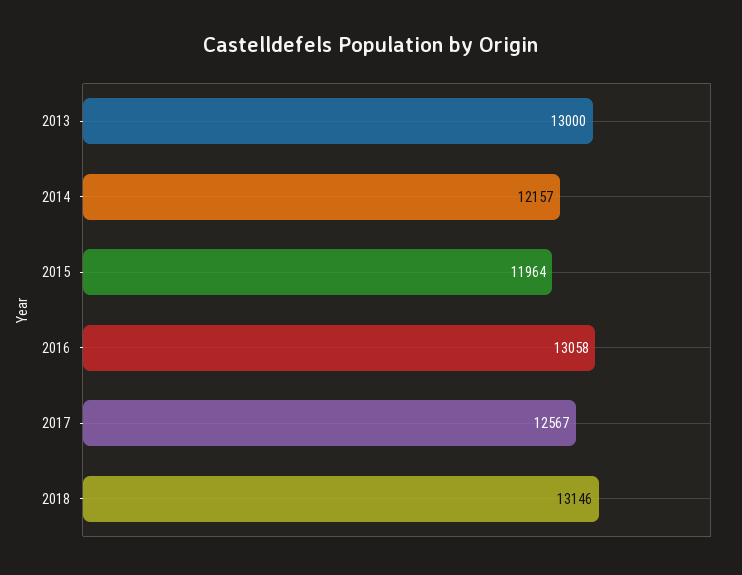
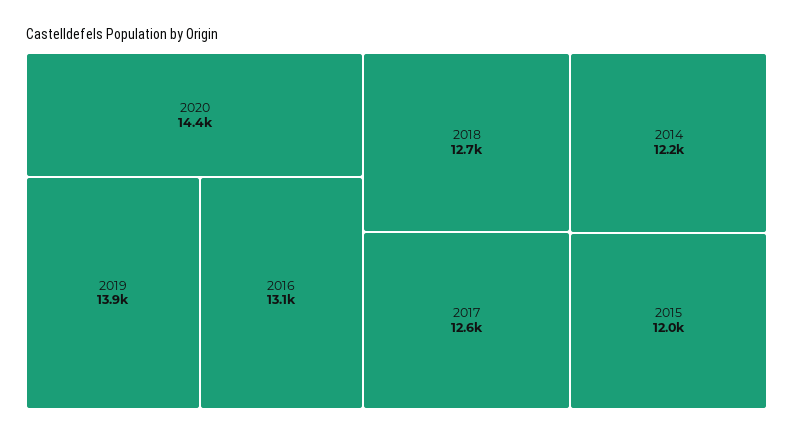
2013: 13000 -> none
2018: 13146 -> 12700
2020: none -> 14400
2019: none -> 13900

